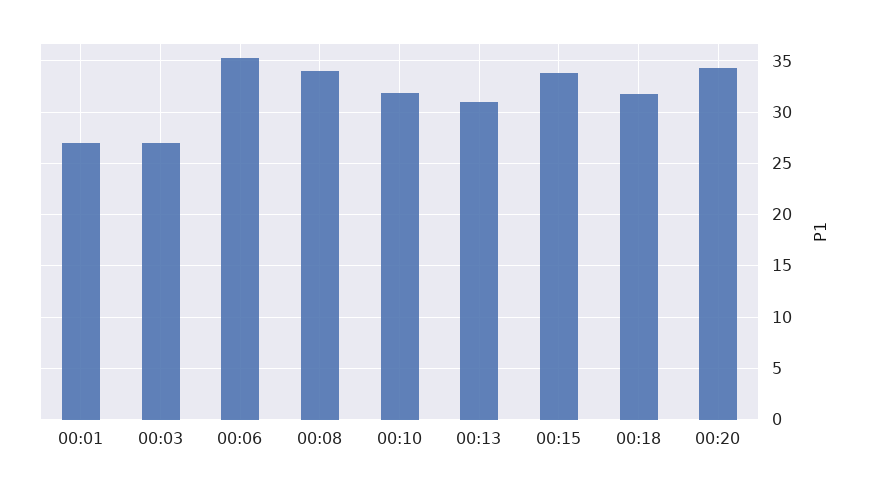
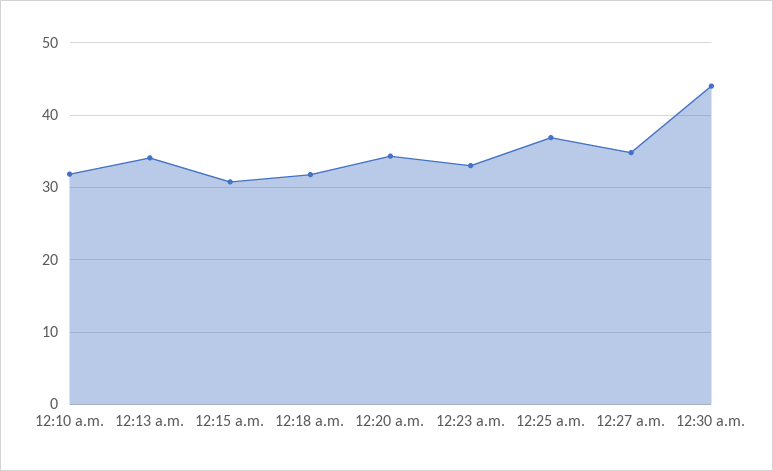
00:01: 27 -> none
00:03: 27 -> none
00:06: 35 -> none
00:08: 34 -> none
00:13: 31 -> 34
00:15: 34 -> 31
12:23 a.m.: none -> 33
12:25 a.m.: none -> 37
12:27 a.m.: none -> 35
12:30 a.m.: none -> 44

